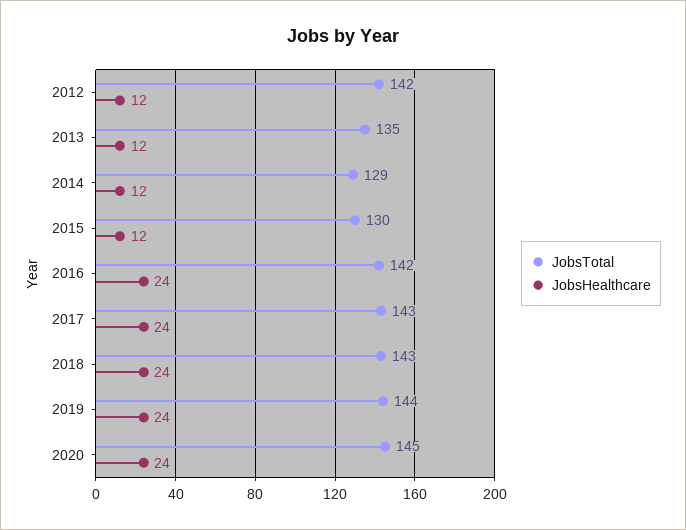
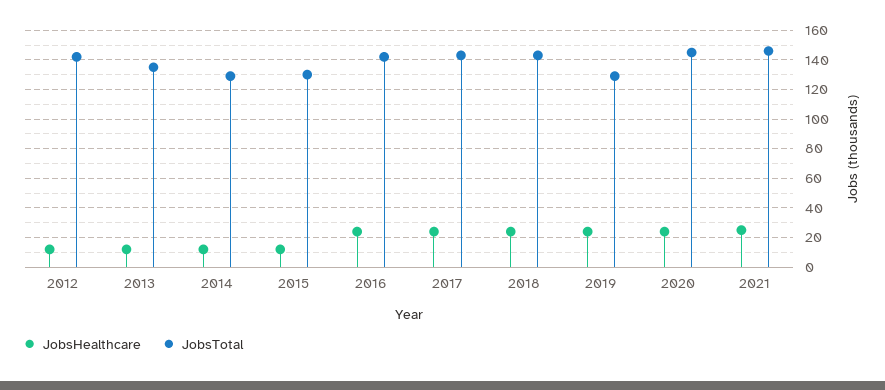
JobsTotal, 2019: 144 -> 130
JobsHealthcare, 2021: none -> 25
JobsTotal, 2021: none -> 145

